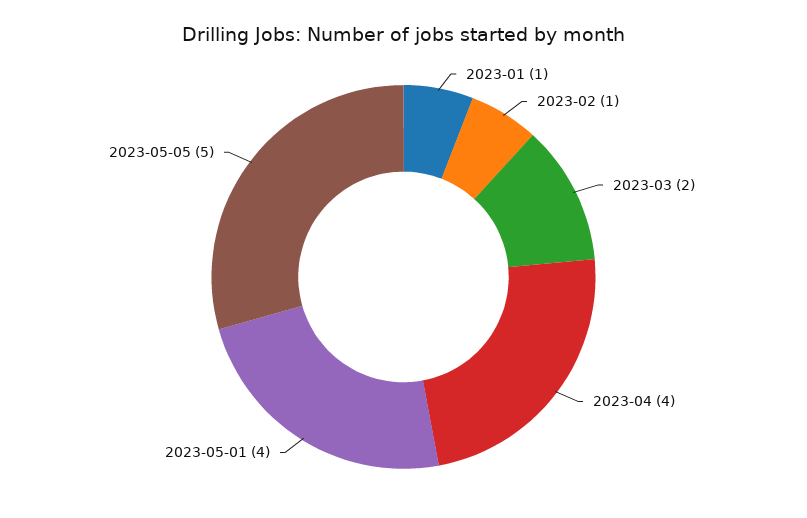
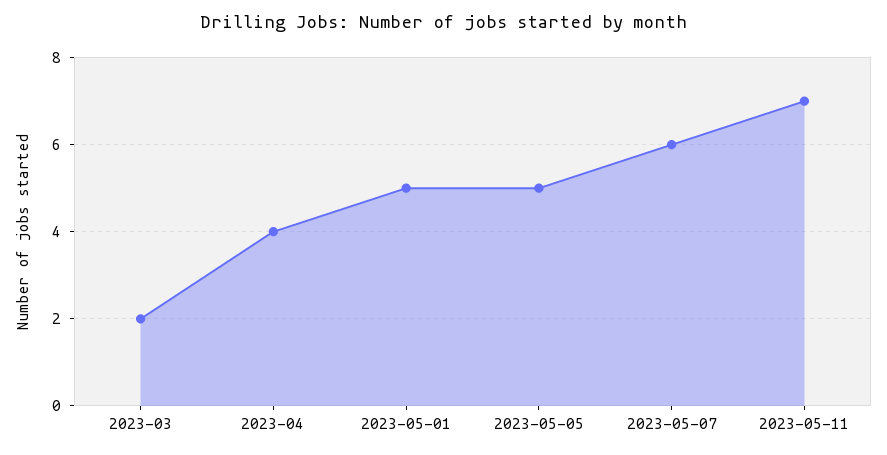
2023-01: 1 -> none
2023-02: 1 -> none
2023-05-01: 4 -> 5
2023-05-07: none -> 6
2023-05-11: none -> 7

